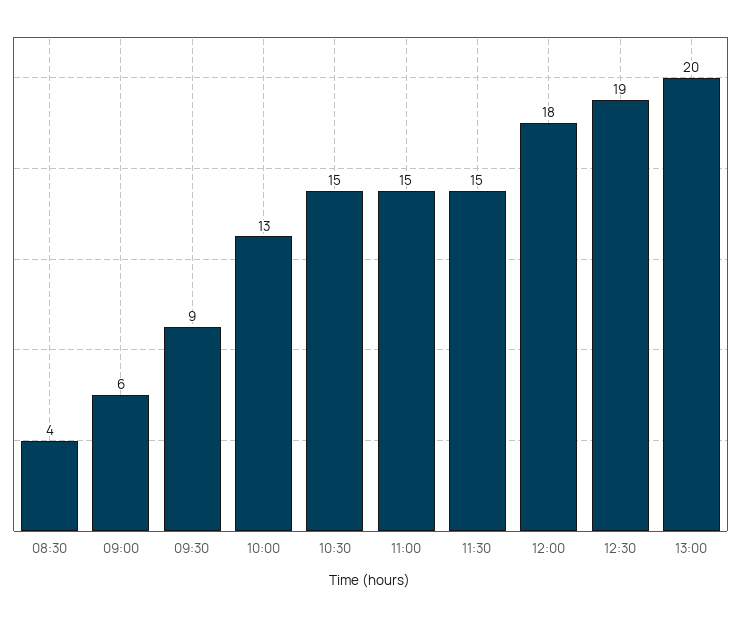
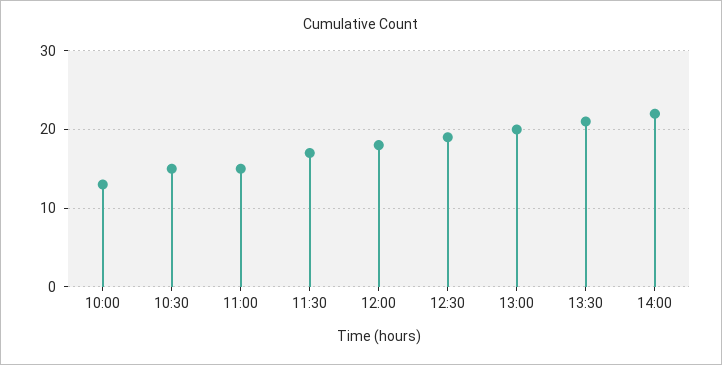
08:30: 4 -> none
09:00: 6 -> none
09:30: 9 -> none
11:30: 15 -> 17
13:30: none -> 21
14:00: none -> 22

